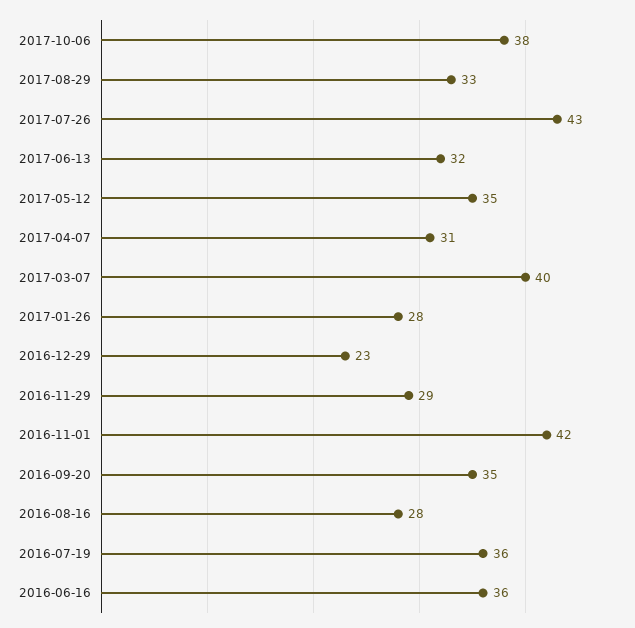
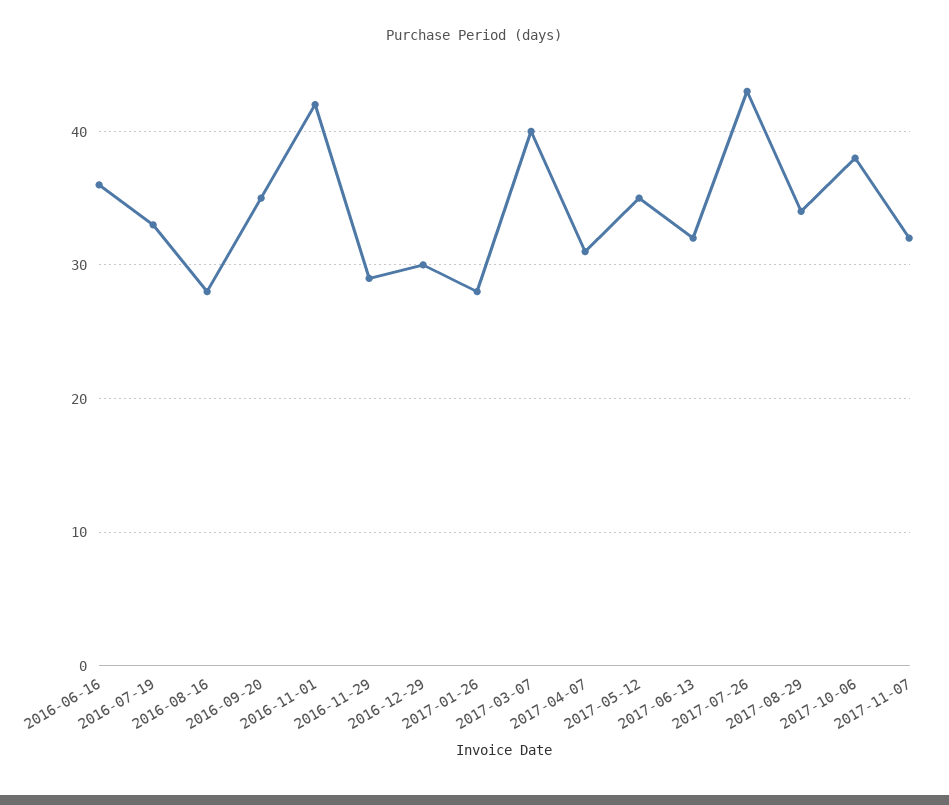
2017-08-29: 33 -> 34
2016-12-29: 23 -> 30
2016-07-19: 36 -> 33
2017-11-07: none -> 32

